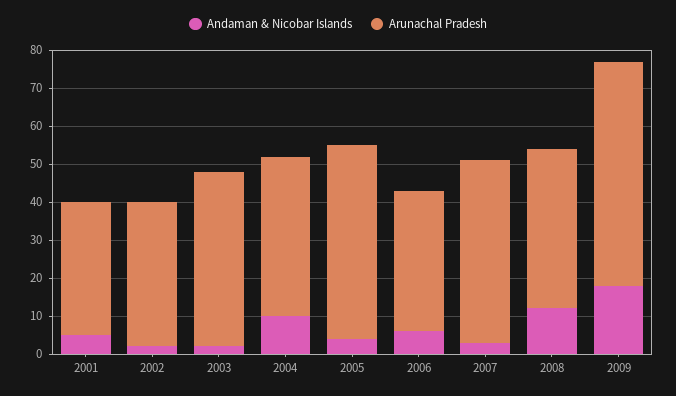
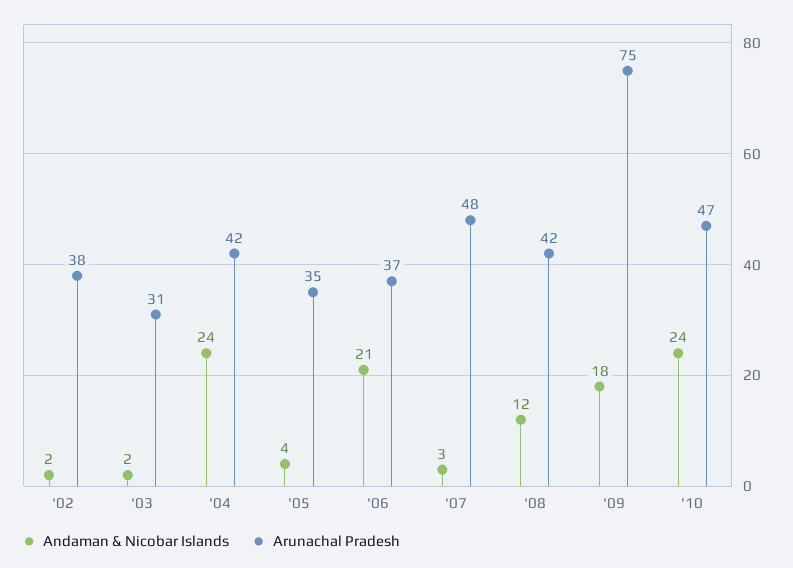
Andaman & Nicobar Islands, 2001: 5 -> none
Arunachal Pradesh, 2001: 35 -> none
Arunachal Pradesh, 2003: 45 -> 31
Andaman & Nicobar Islands, 2004: 10 -> 24
Arunachal Pradesh, 2005: 50 -> 35
Andaman & Nicobar Islands, 2006: 5 -> 21
Arunachal Pradesh, 2009: 60 -> 75
Andaman & Nicobar Islands, '10: none -> 24
Arunachal Pradesh, '10: none -> 47

